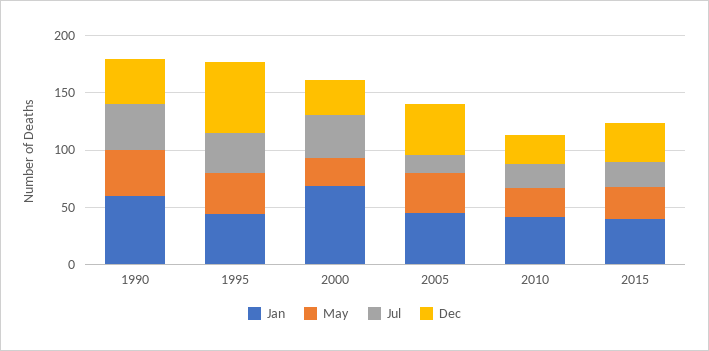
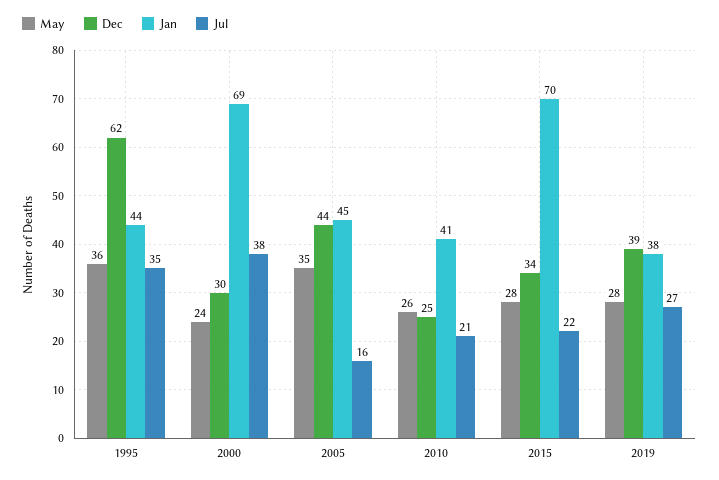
Jan, 1990: 60 -> none
May, 1990: 40 -> none
Jul, 1990: 40 -> none
Dec, 1990: 40 -> none
Jan, 2015: 40 -> 70
May, 2019: none -> 28
Dec, 2019: none -> 39
Jan, 2019: none -> 38
Jul, 2019: none -> 27

